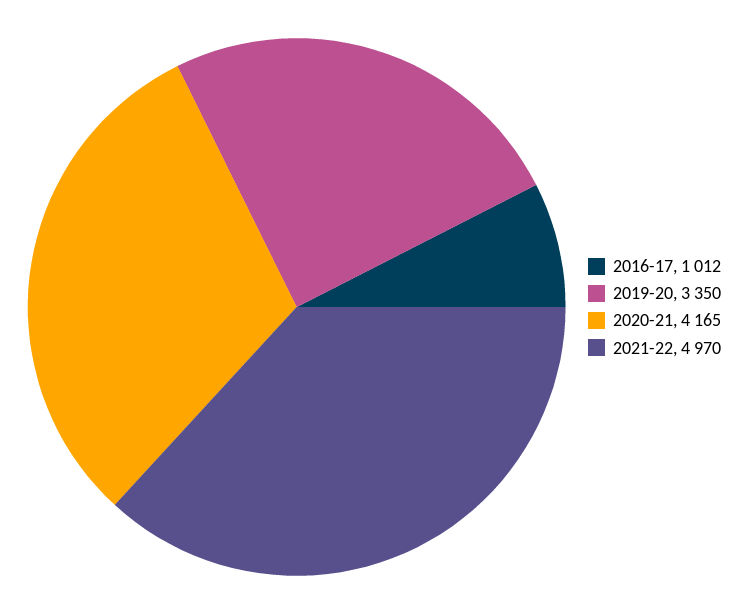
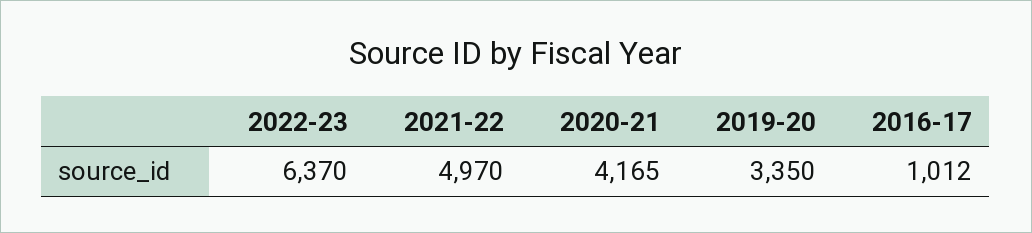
2022-23: none -> 6370

